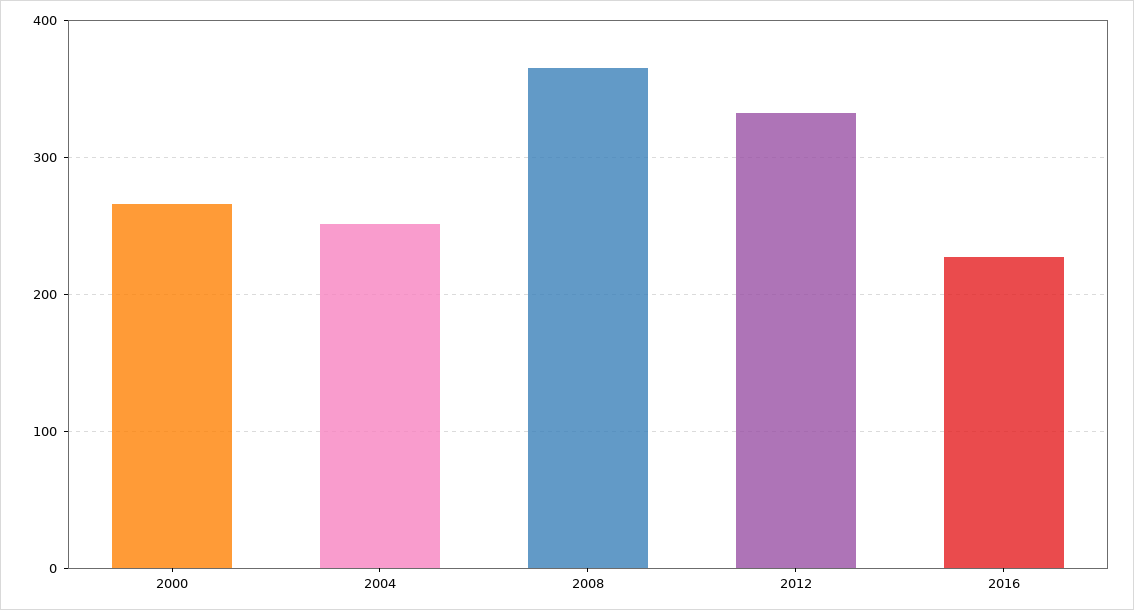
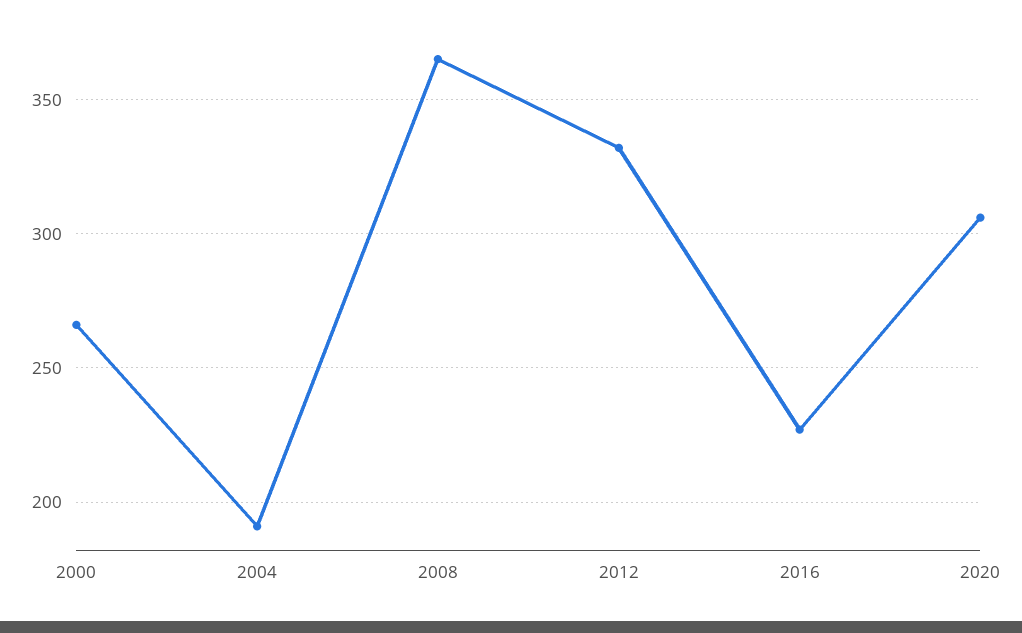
2004: 250 -> 190
2020: none -> 305

